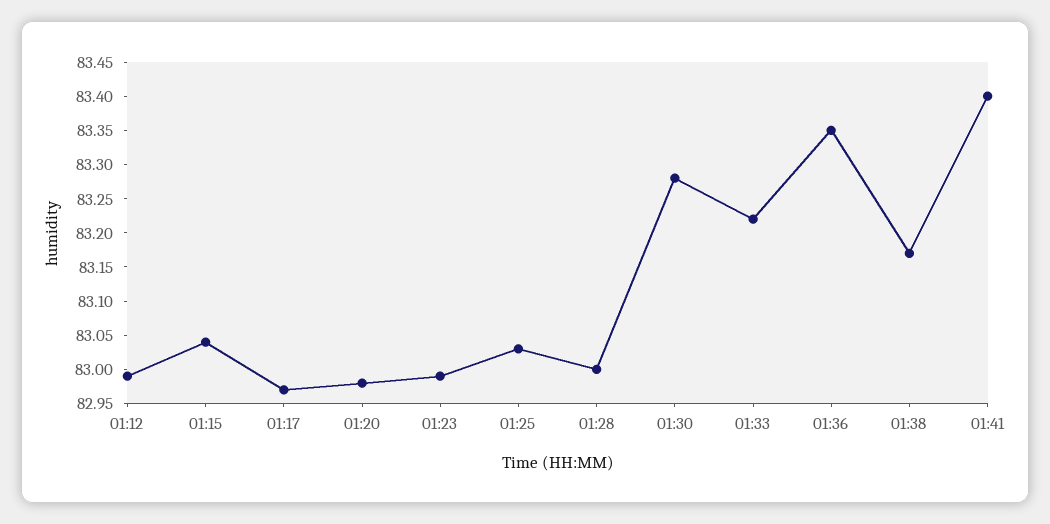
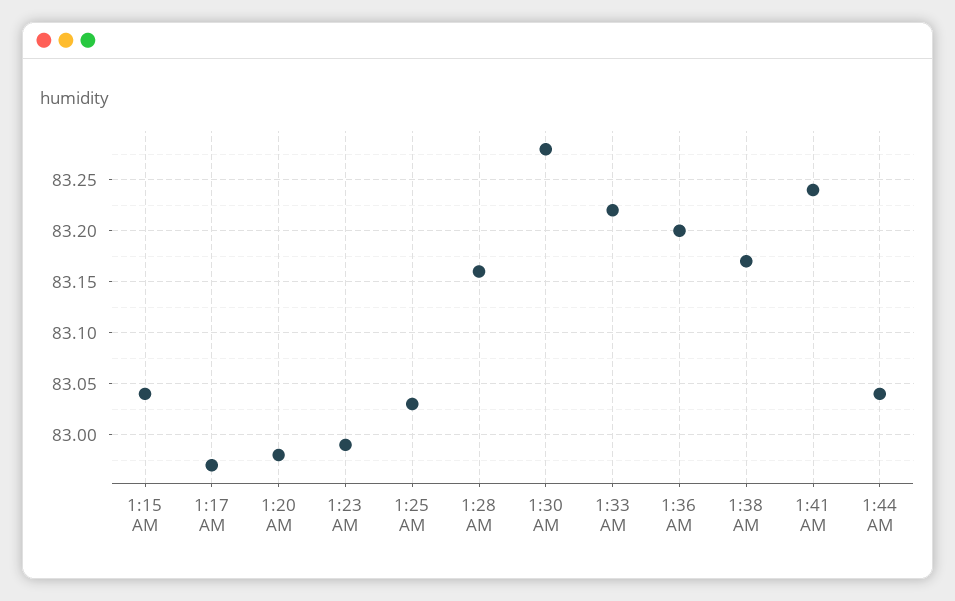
01:12: 83 -> none
01:28: 83 -> 83.16
01:36: 83.35 -> 83.2
01:41: 83.4 -> 83.24
1:44 AM: none -> 83.04

